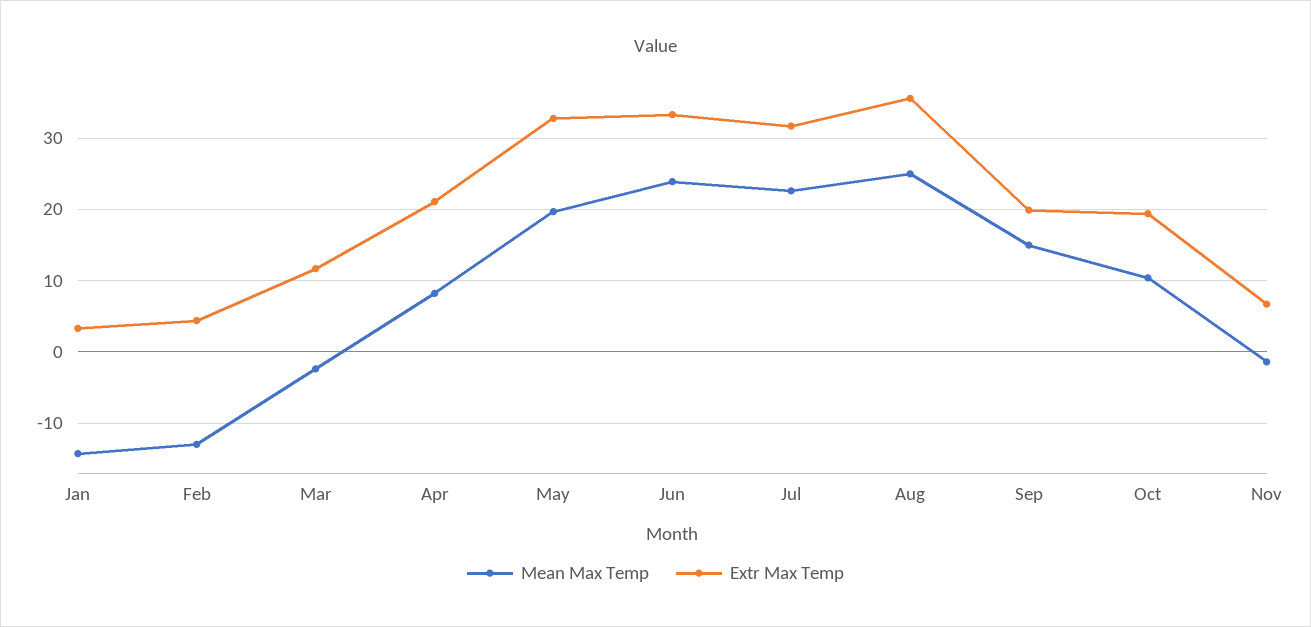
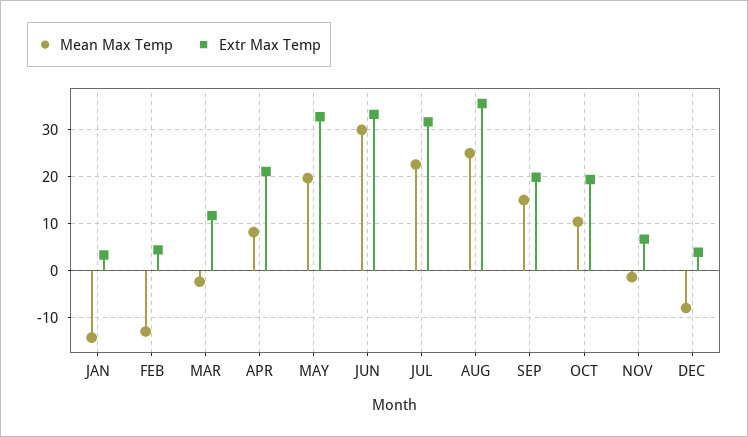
Mean Max Temp, Jun: 24 -> 30
Mean Max Temp, DEC: none -> -8
Extr Max Temp, DEC: none -> 4

